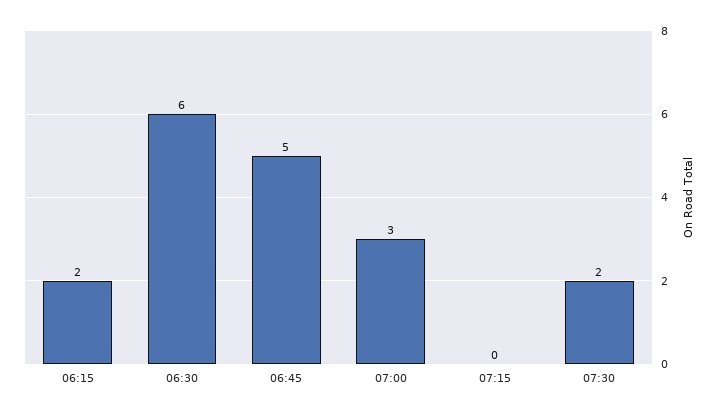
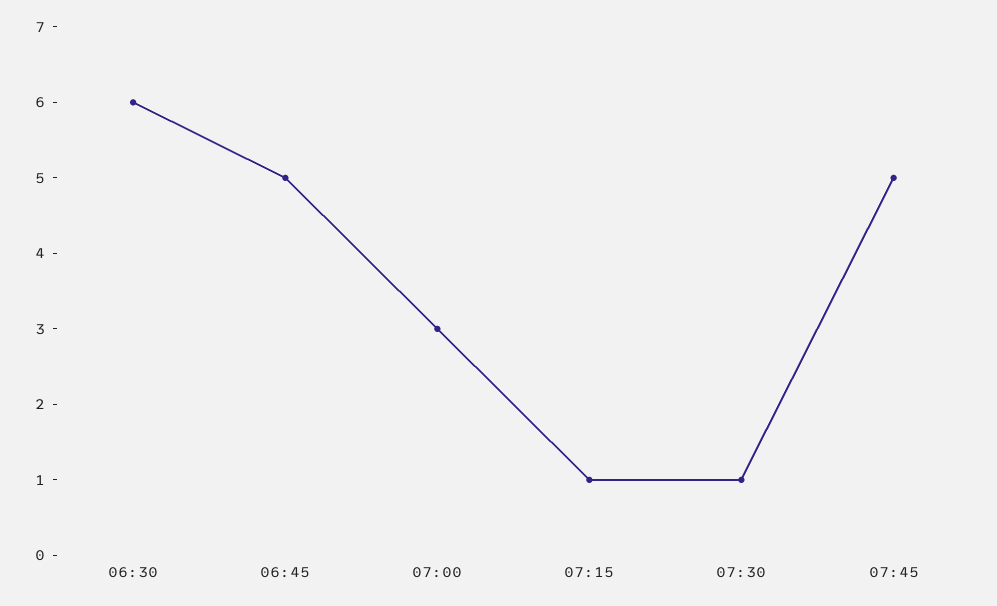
06:15: 2 -> none
07:15: 0 -> 1
07:30: 2 -> 1
07:45: none -> 5

